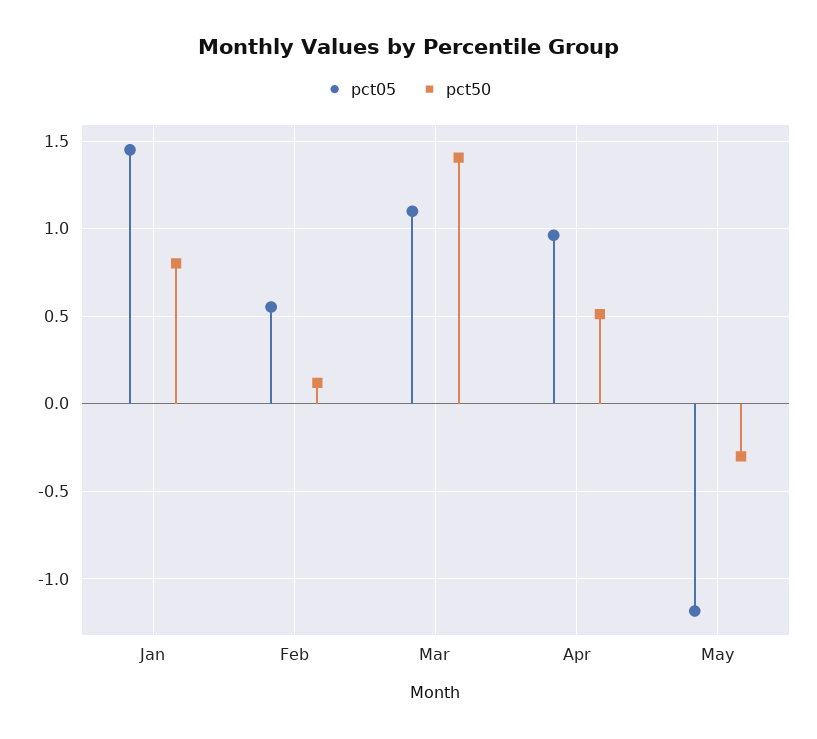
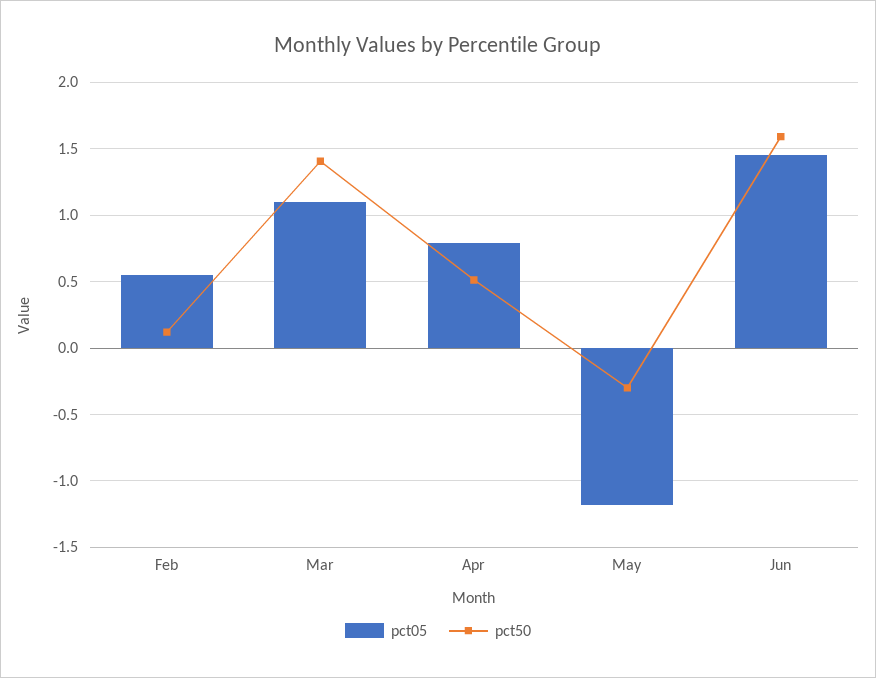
pct05, Jan: 1.45 -> none
pct50, Jan: 0.8 -> none
pct05, Apr: 0.95 -> 0.8
pct05, Jun: none -> 1.45
pct50, Jun: none -> 1.6

